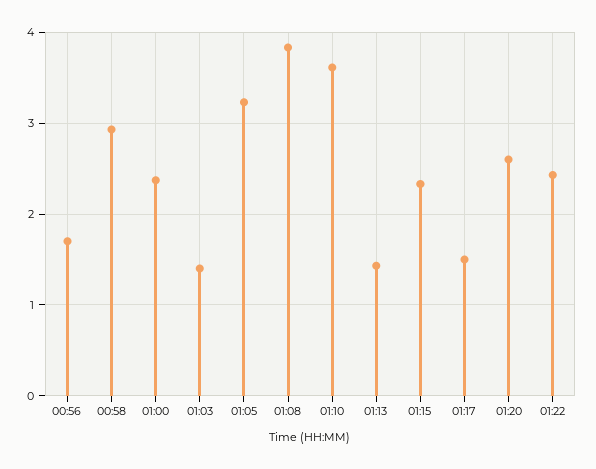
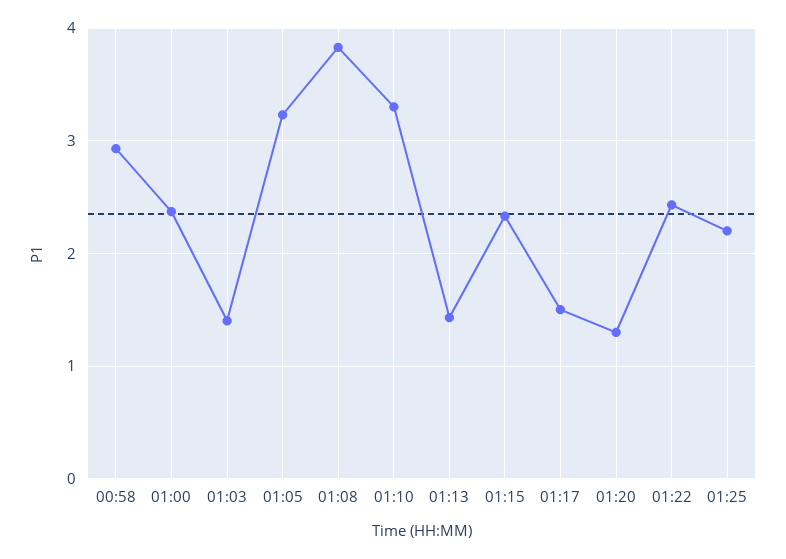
00:56: 1.7 -> none
01:10: 3.6 -> 3.3
01:20: 2.6 -> 1.3
01:25: none -> 2.2

